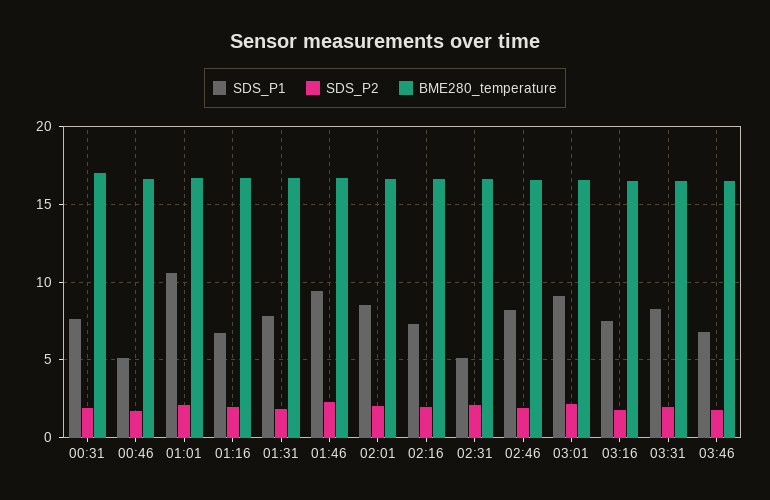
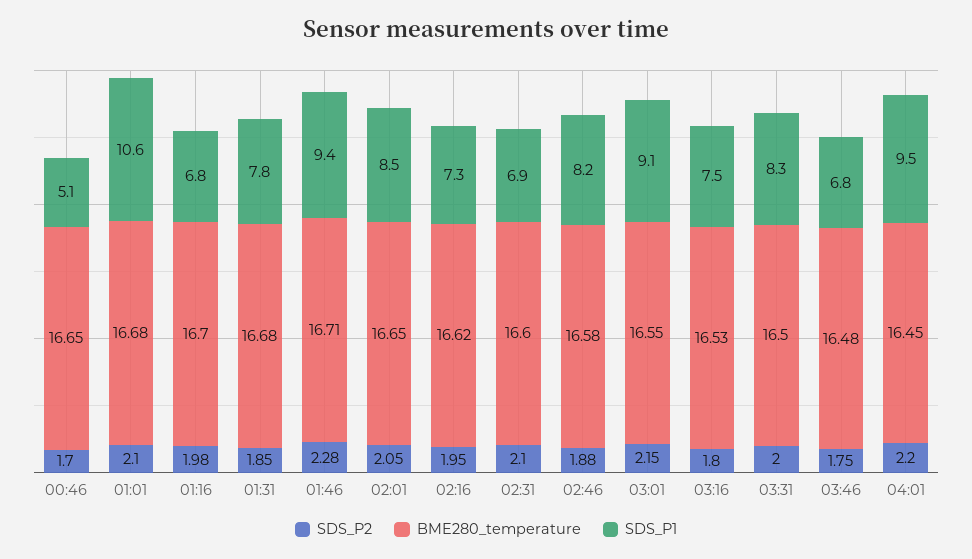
SDS_P1, 00:31: 7.5 -> none
SDS_P2, 00:31: 2 -> none
BME280_temperature, 00:31: 17 -> none
SDS_P1, 02:31: 5 -> 6.9
SDS_P2, 04:01: none -> 2.2
BME280_temperature, 04:01: none -> 16.45
SDS_P1, 04:01: none -> 9.5

